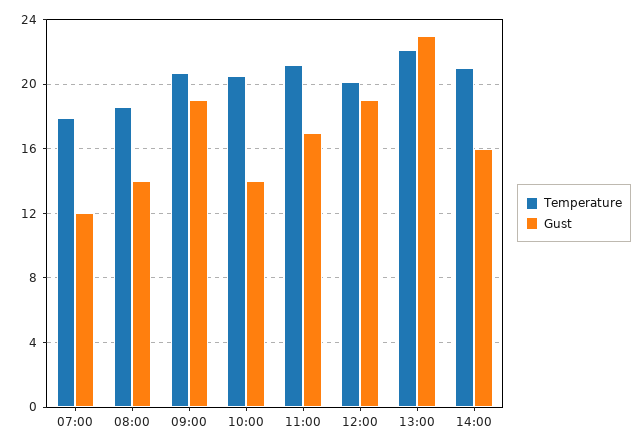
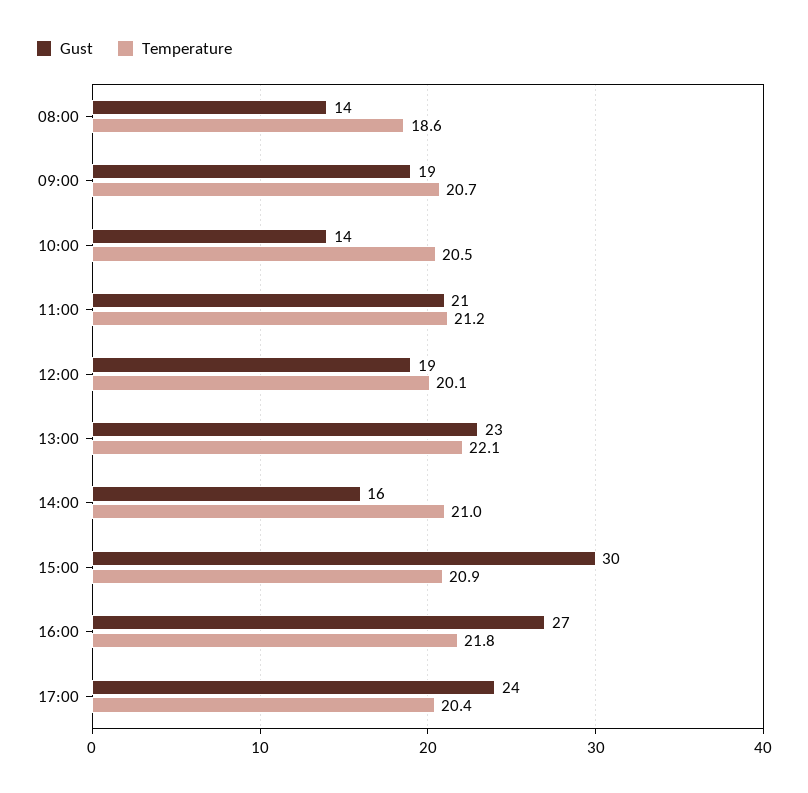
Temperature, 07:00: 18 -> none
Gust, 07:00: 12 -> none
Gust, 11:00: 17 -> 21
Gust, 15:00: none -> 30
Temperature, 15:00: none -> 20.9
Gust, 16:00: none -> 27
Temperature, 16:00: none -> 21.8
Gust, 17:00: none -> 24
Temperature, 17:00: none -> 20.4

